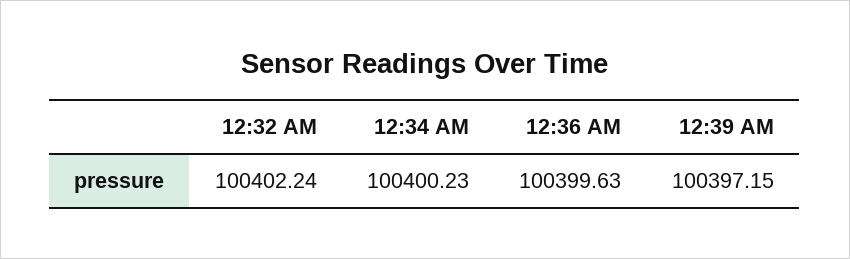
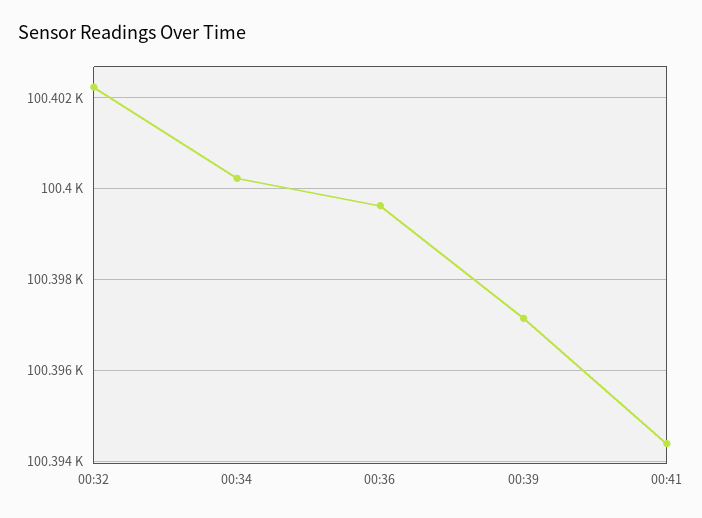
00:41: none -> 100394.4

